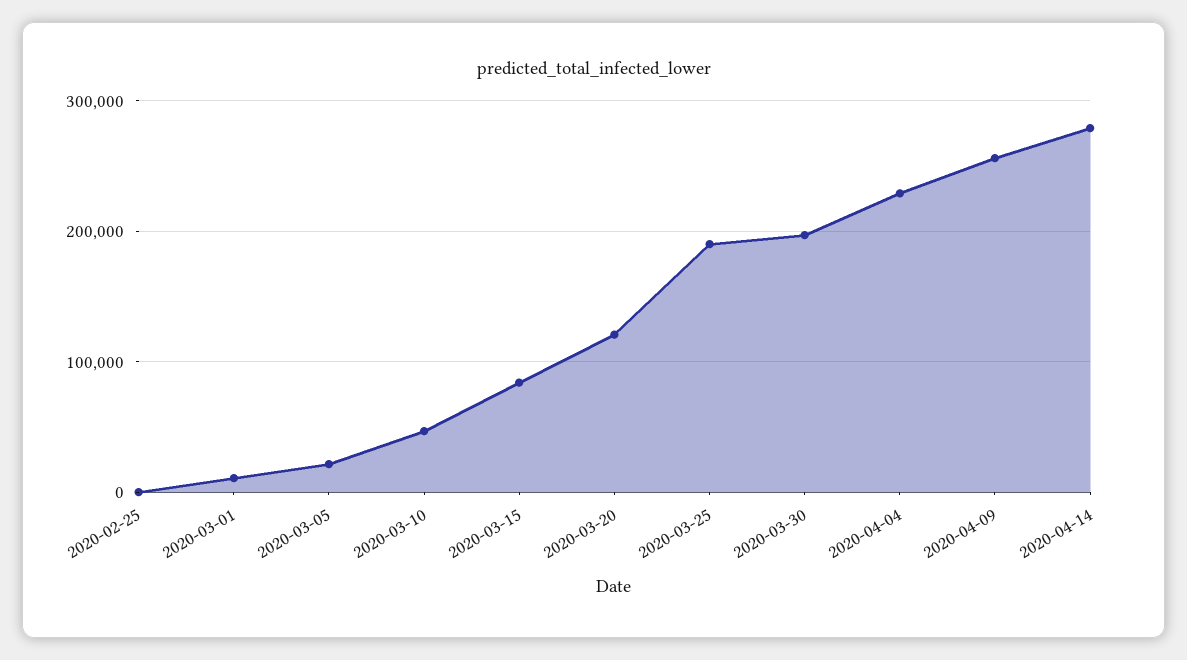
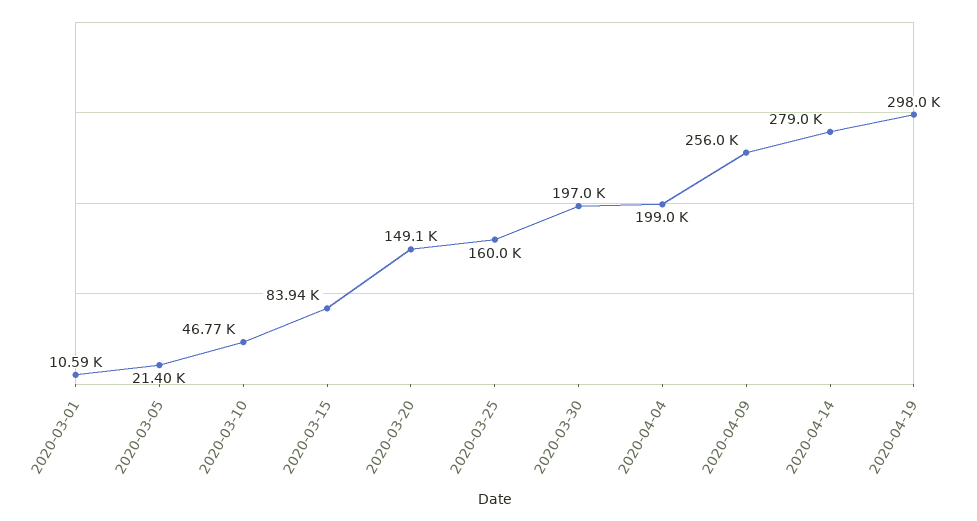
2020-02-25: 0 -> none
2020-03-20: 120000 -> 149100
2020-03-25: 190000 -> 160000
2020-04-04: 230000 -> 199000
2020-04-19: none -> 298000

